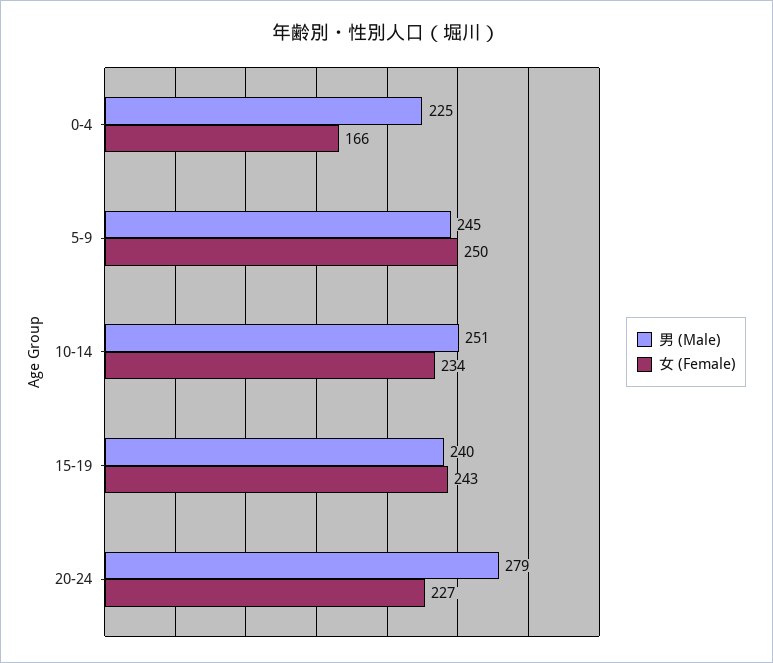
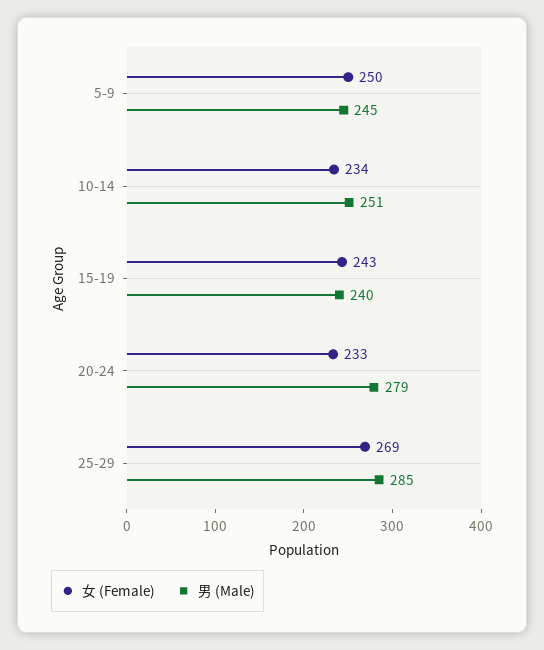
男 (Male), 0-4: 225 -> none
女 (Female), 0-4: 166 -> none
女 (Female), 20-24: 227 -> 233
女 (Female), 25-29: none -> 269
男 (Male), 25-29: none -> 285

